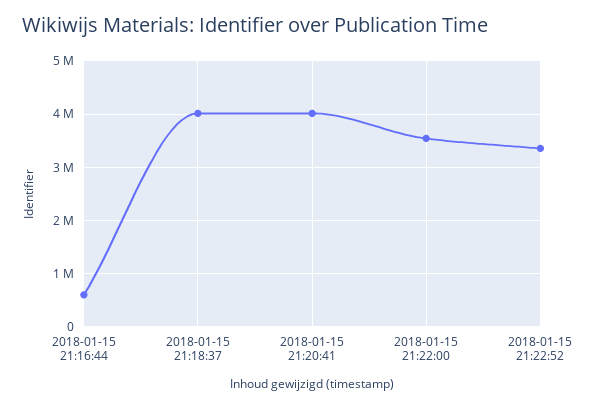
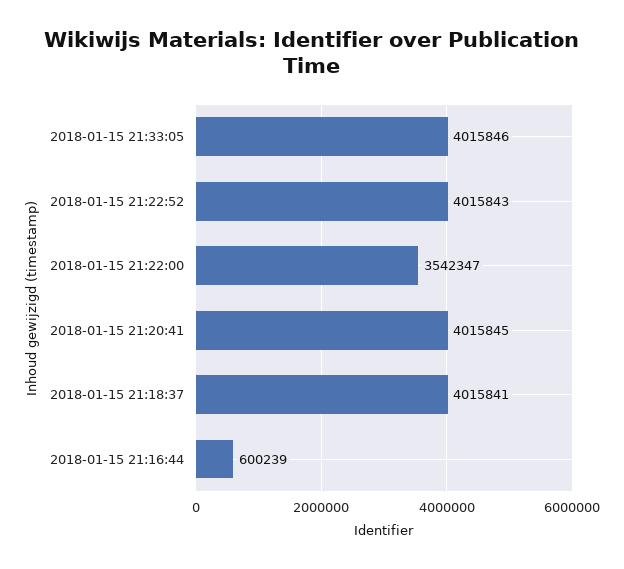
2018-01-15 21:22:52: 3400000 -> 4015843
2018-01-15 21:33:05: none -> 4015846

